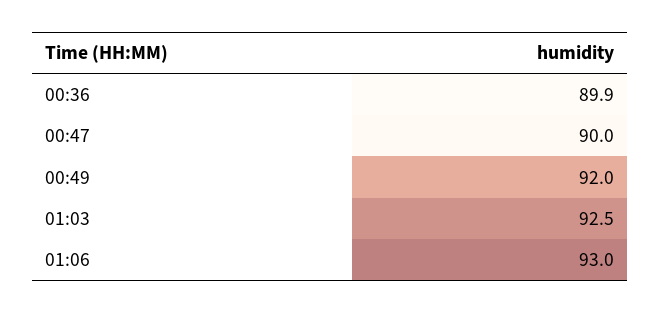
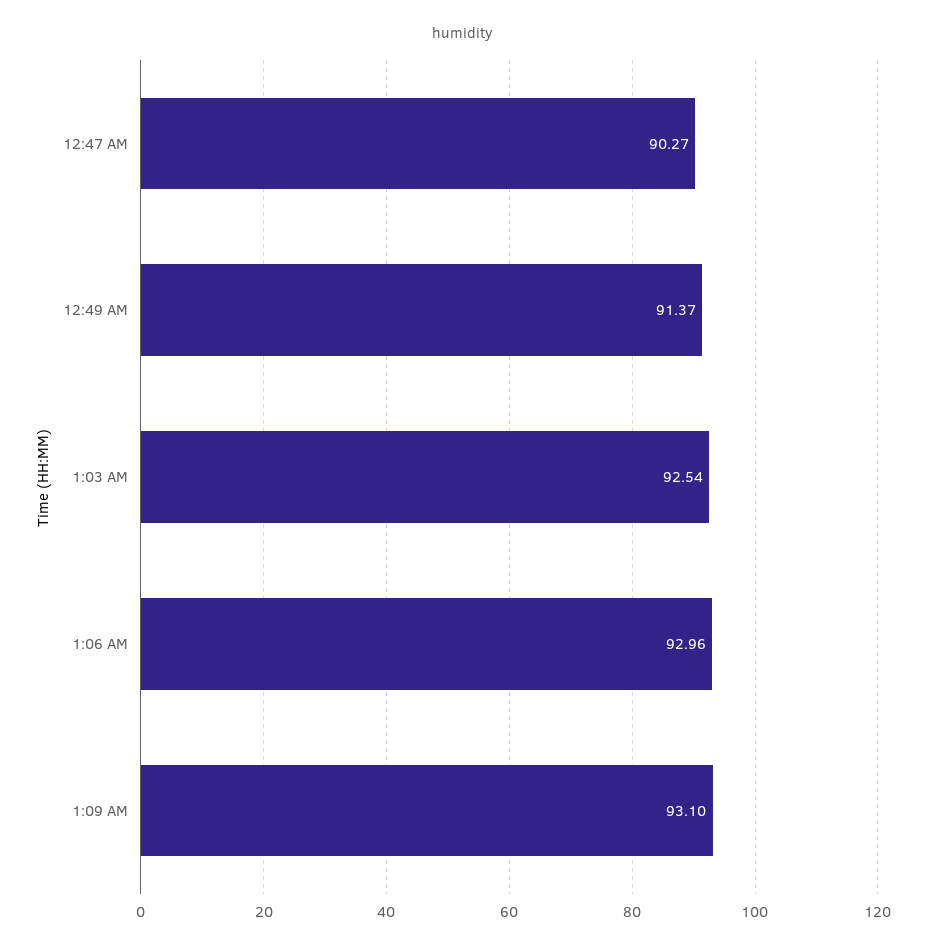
00:36: 89.9 -> none
00:47: 90 -> 90.27
00:49: 92 -> 91.37
1:09 AM: none -> 93.1

